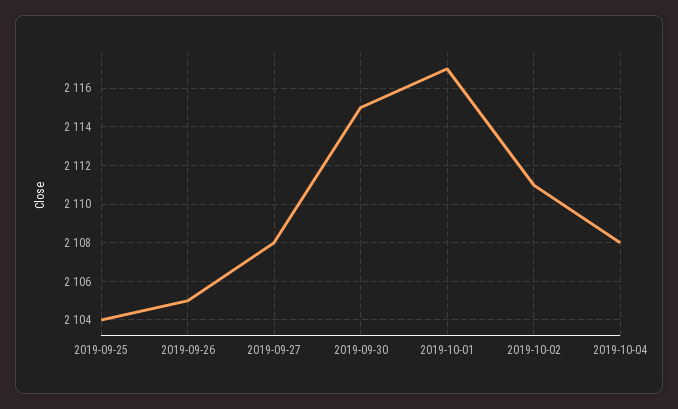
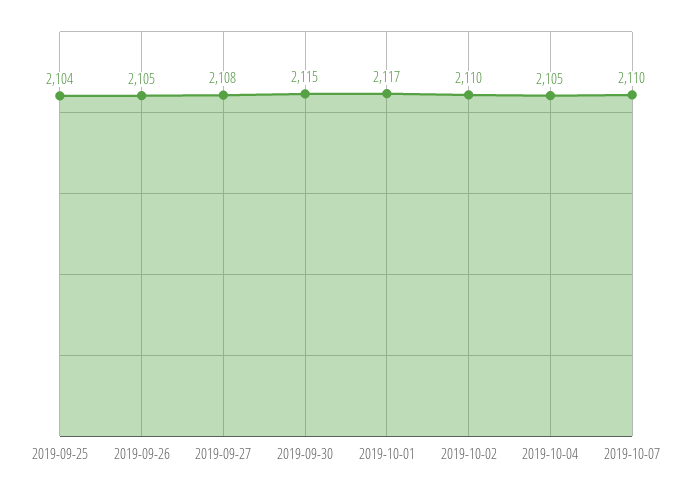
2019-10-02: 2111 -> 2110
2019-10-04: 2108 -> 2105
2019-10-07: none -> 2110

